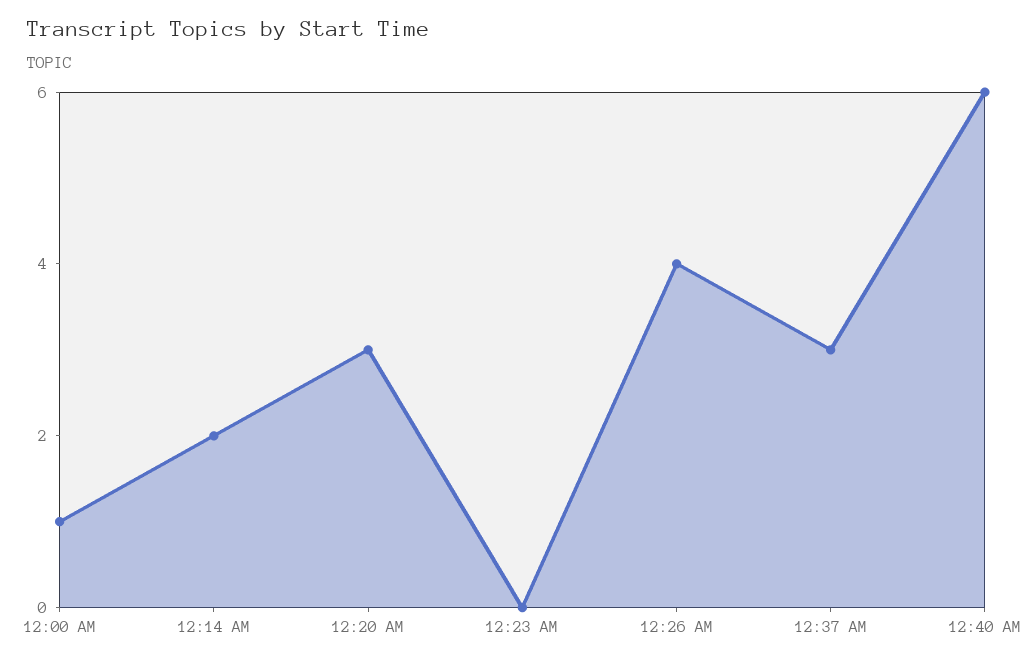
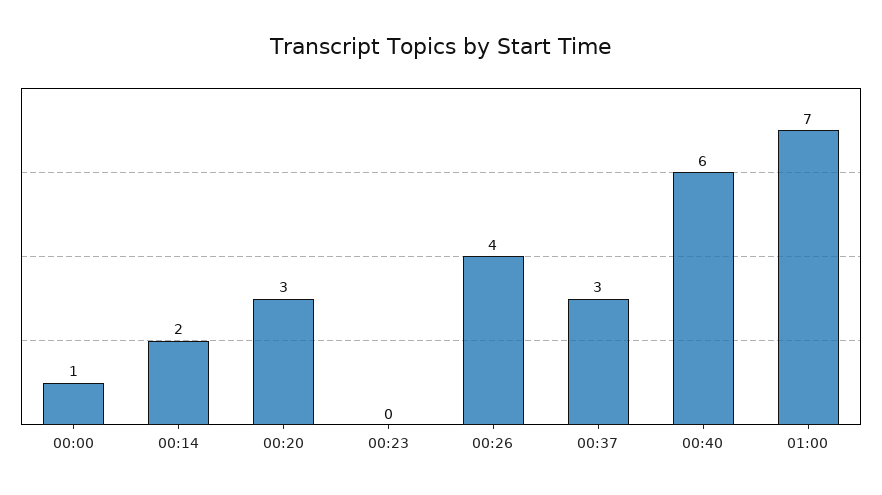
01:00: none -> 7

